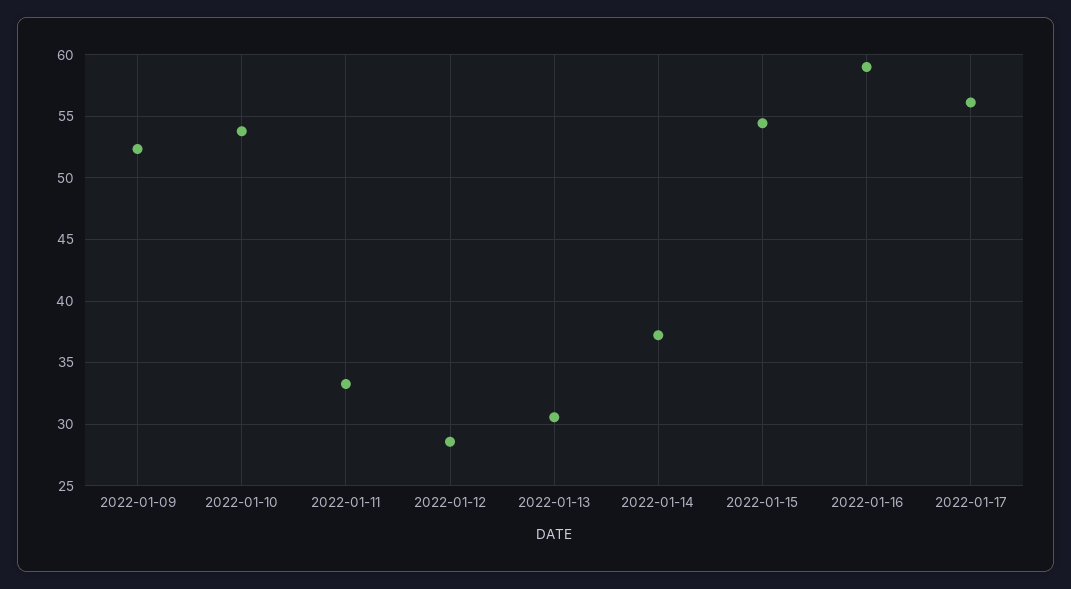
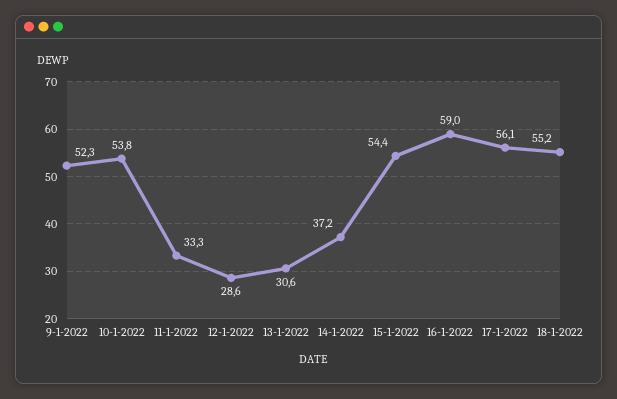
18-1-2022: none -> 55.2

